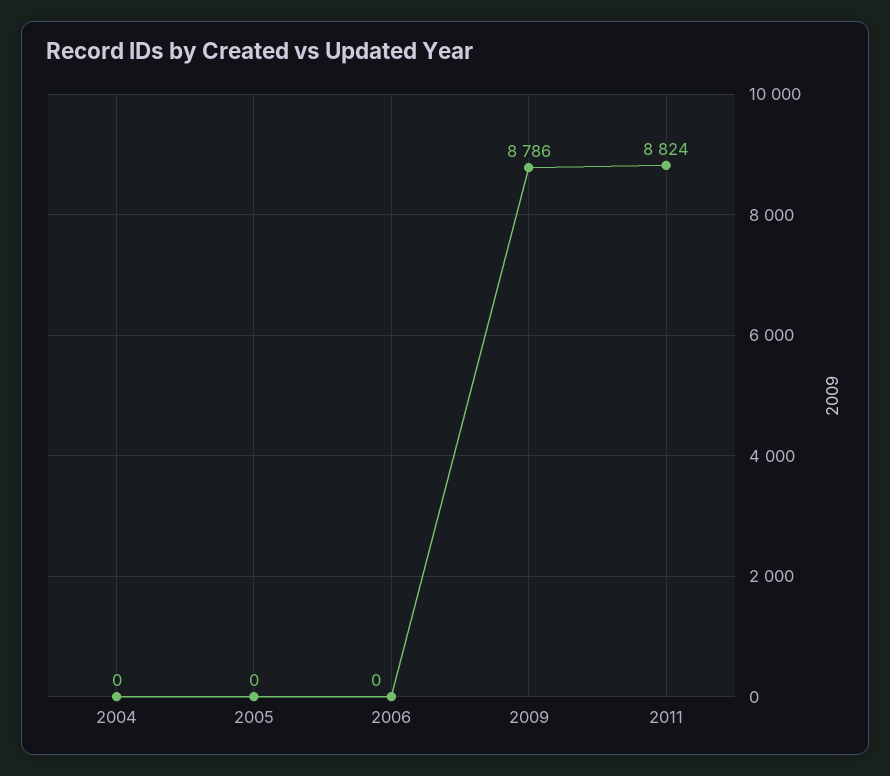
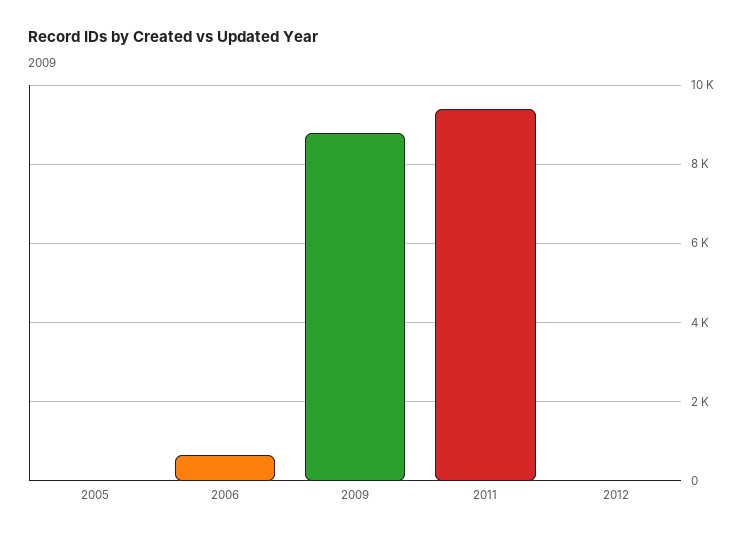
2004: 0 -> none
2006: 0 -> 600
2011: 8824 -> 9400
2012: none -> 0

